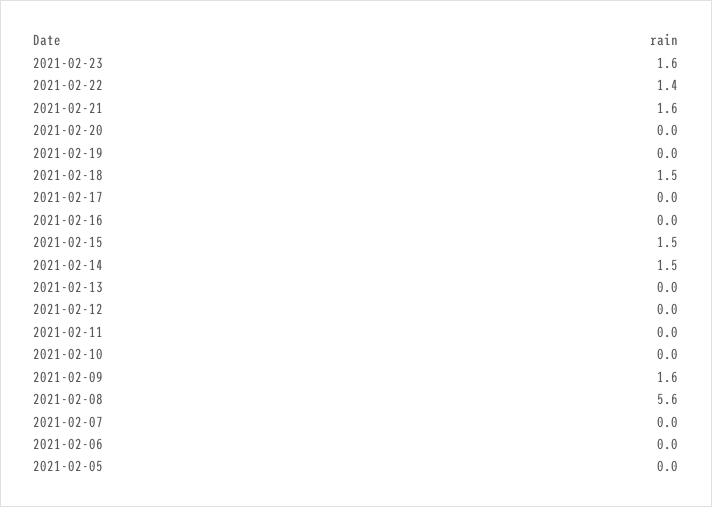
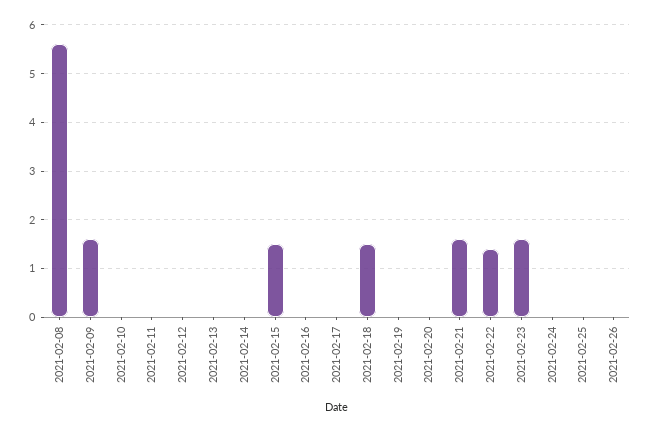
2021-02-14: 1.5 -> 0
2021-02-07: 0 -> none
2021-02-06: 0 -> none
2021-02-05: 0 -> none
2021-02-24: none -> 0
2021-02-25: none -> 0
2021-02-26: none -> 0

